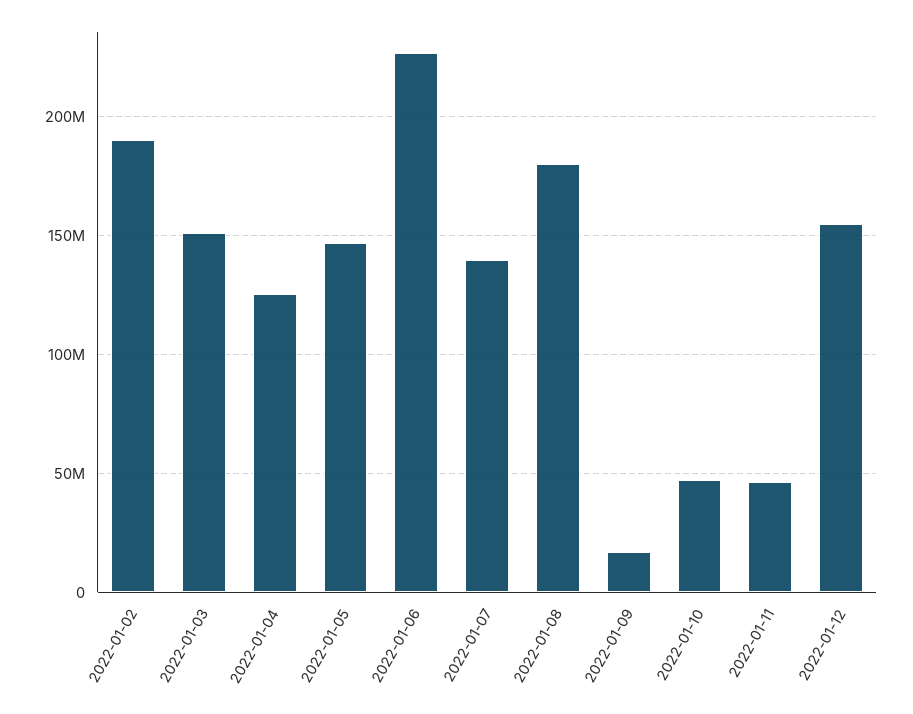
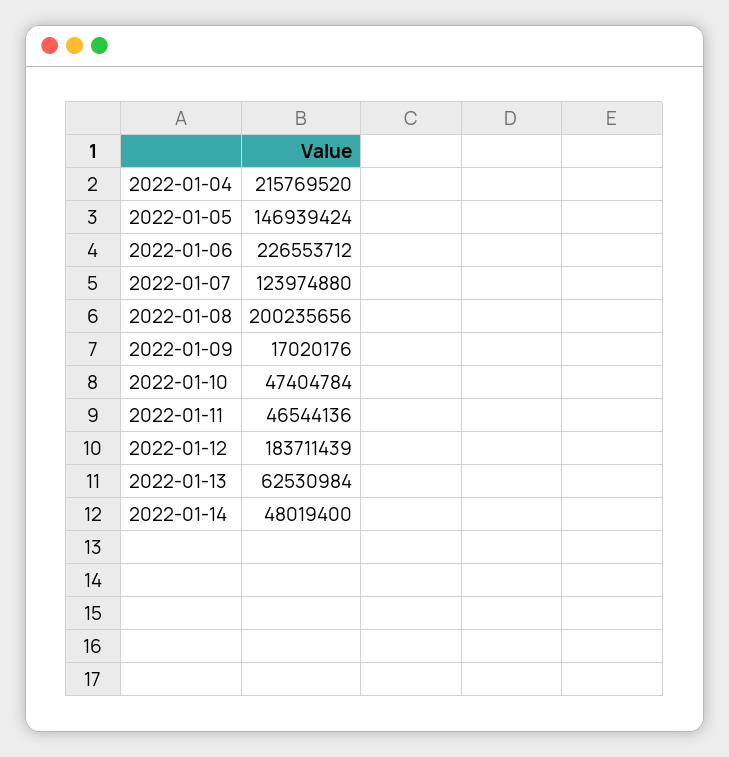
2022-01-02: 190000000 -> none
2022-01-03: 150000000 -> none
2022-01-04: 125000000 -> 215769520
2022-01-07: 140000000 -> 123974880
2022-01-08: 180000000 -> 200235656
2022-01-12: 155000000 -> 183711439
2022-01-13: none -> 62530984
2022-01-14: none -> 48019400

